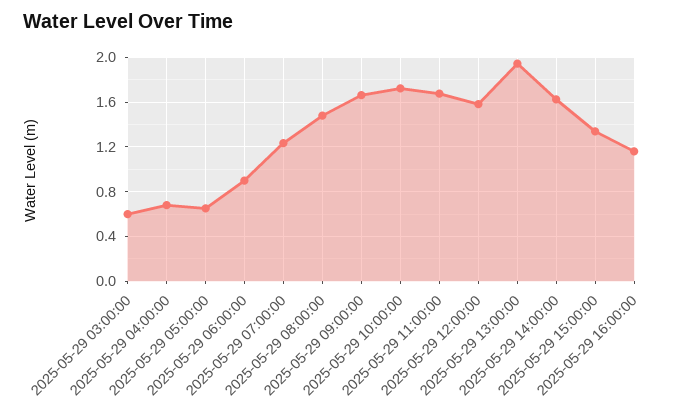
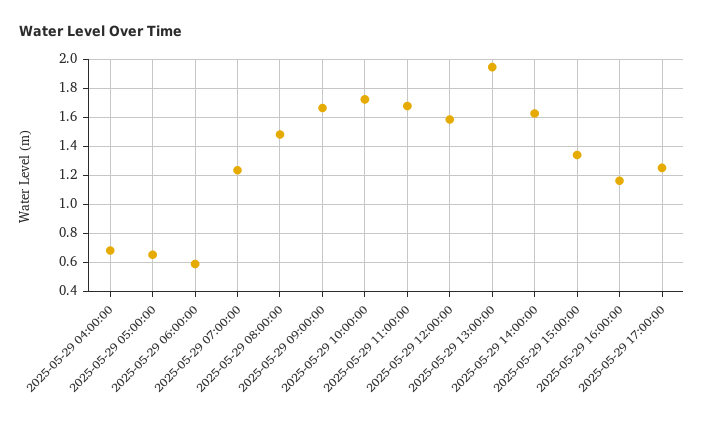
2025-05-29 03:00:00: 0.6 -> none
2025-05-29 06:00:00: 0.9 -> 0.6
2025-05-29 17:00:00: none -> 1.25

